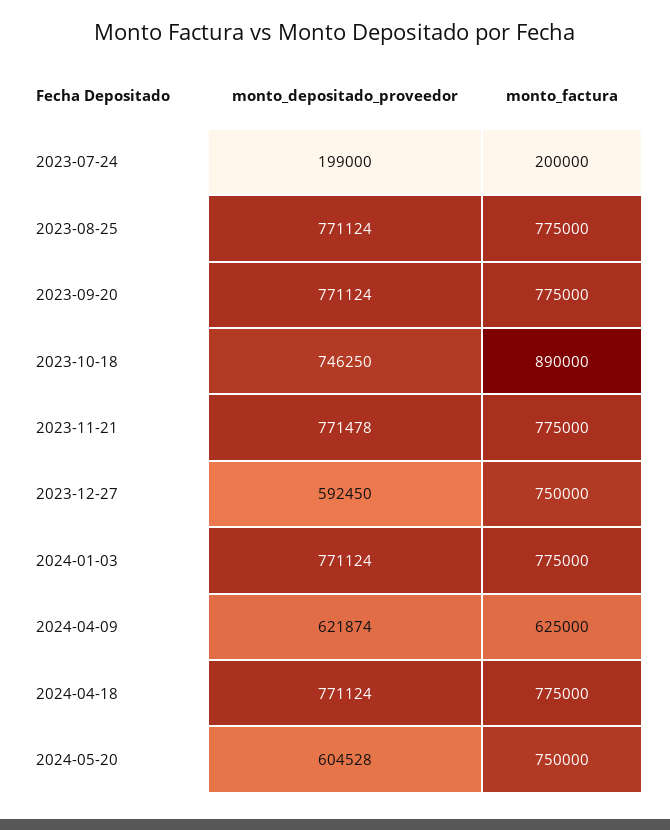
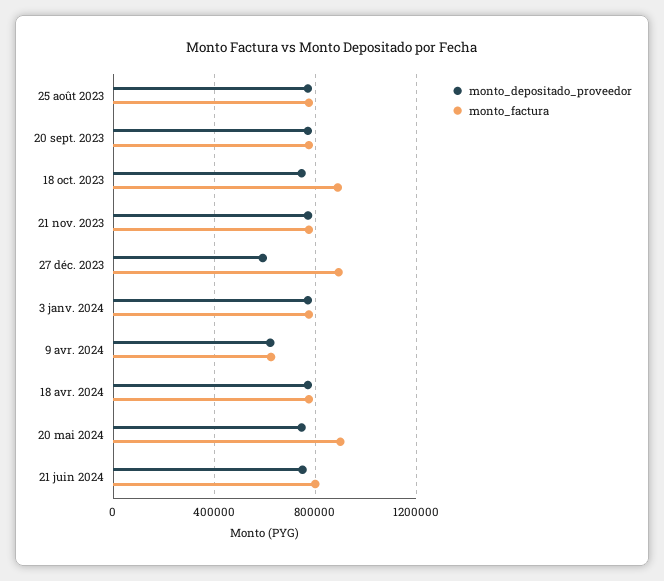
monto_depositado_proveedor, 2023-07-24: 199000 -> none
monto_factura, 2023-07-24: 200000 -> none
monto_factura, 2023-12-27: 750000 -> 900000
monto_depositado_proveedor, 2024-05-20: 604528 -> 750000
monto_factura, 2024-05-20: 750000 -> 900000
monto_depositado_proveedor, 21 juin 2024: none -> 750000
monto_factura, 21 juin 2024: none -> 800000

